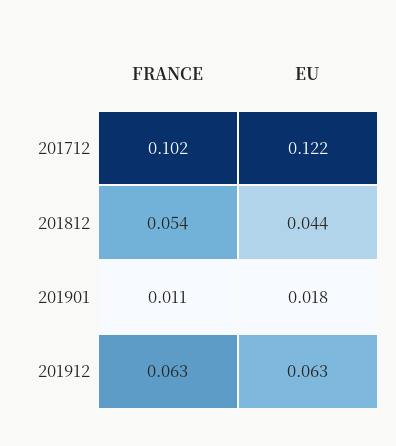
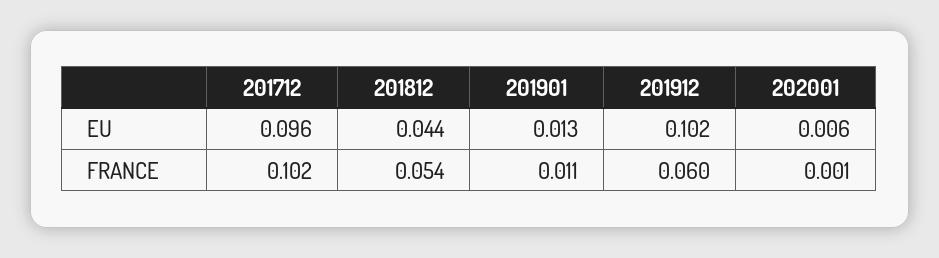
EU, 201712: 0.122 -> 0.096
EU, 201901: 0.018 -> 0.013
FRANCE, 201912: 0.063 -> 0.06
EU, 201912: 0.063 -> 0.102
EU, 202001: none -> 0.006
FRANCE, 202001: none -> 0.001

